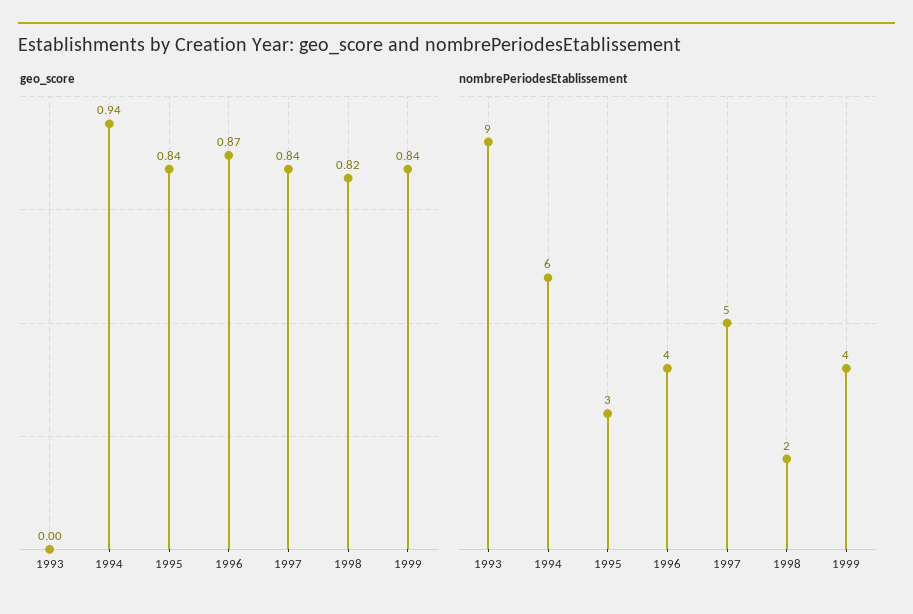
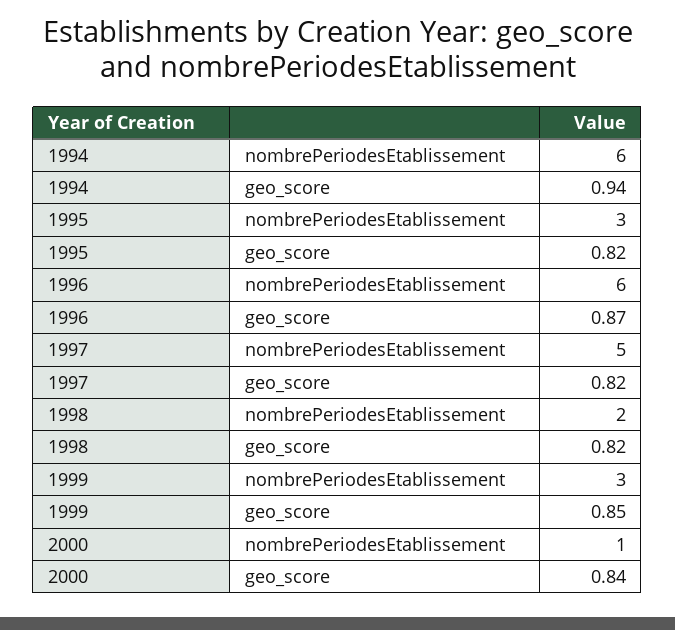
geo_score, 1993: 0 -> none
geo_score, 1995: 0.84 -> 0.82
geo_score, 1997: 0.84 -> 0.82
geo_score, 1999: 0.84 -> 0.85
nombrePeriodesEtablissement, 1993: 9 -> none
nombrePeriodesEtablissement, 1996: 4 -> 6
nombrePeriodesEtablissement, 1999: 4 -> 3
nombrePeriodesEtablissement, 2000: none -> 1
geo_score, 2000: none -> 0.84

